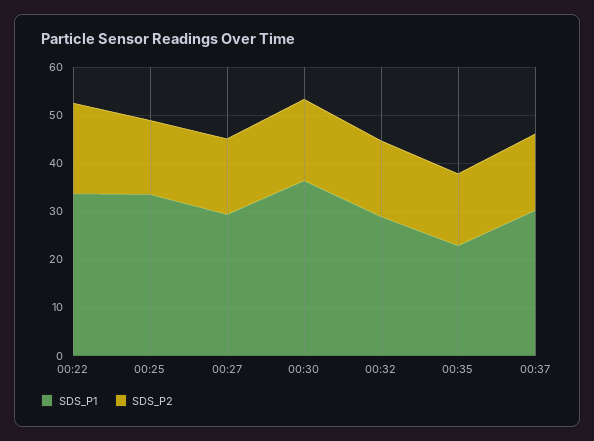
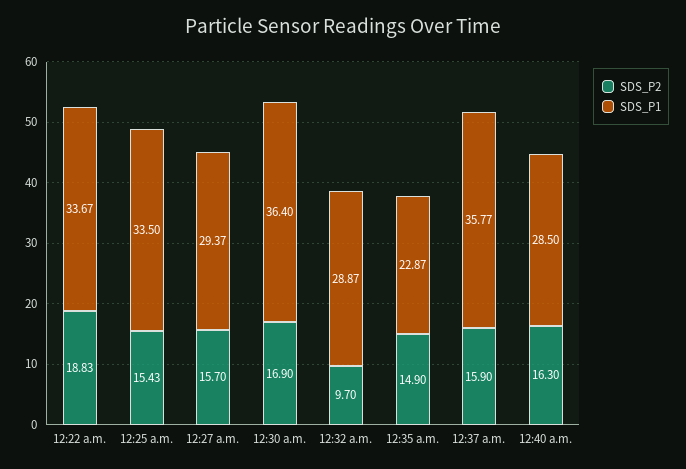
SDS_P2, 00:32: 16 -> 9.7
SDS_P1, 00:37: 30 -> 35.77
SDS_P2, 12:40 a.m.: none -> 16.3
SDS_P1, 12:40 a.m.: none -> 28.5

